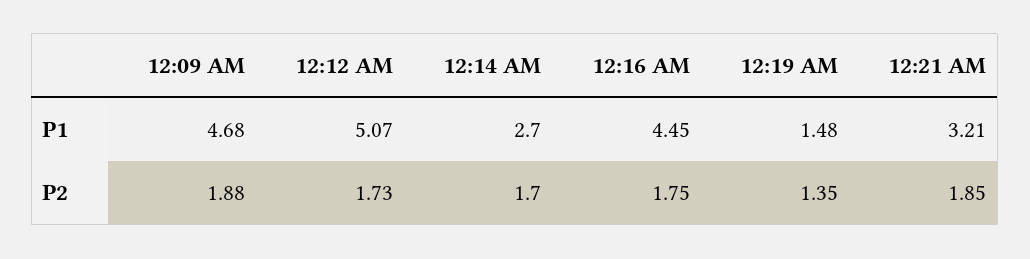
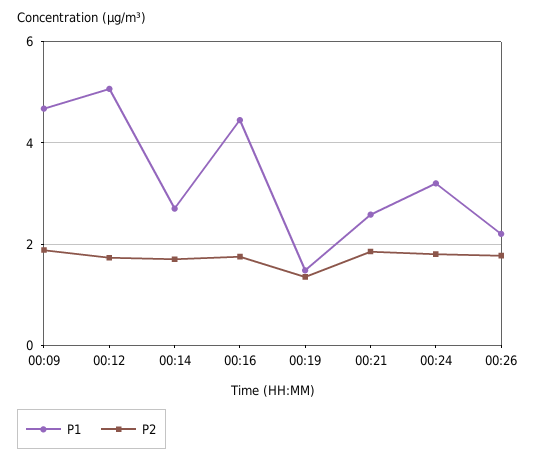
P1, 12:21 AM: 3.21 -> 2.6
P1, 00:24: none -> 3.2
P2, 00:24: none -> 1.8
P1, 00:26: none -> 2.2
P2, 00:26: none -> 1.8

